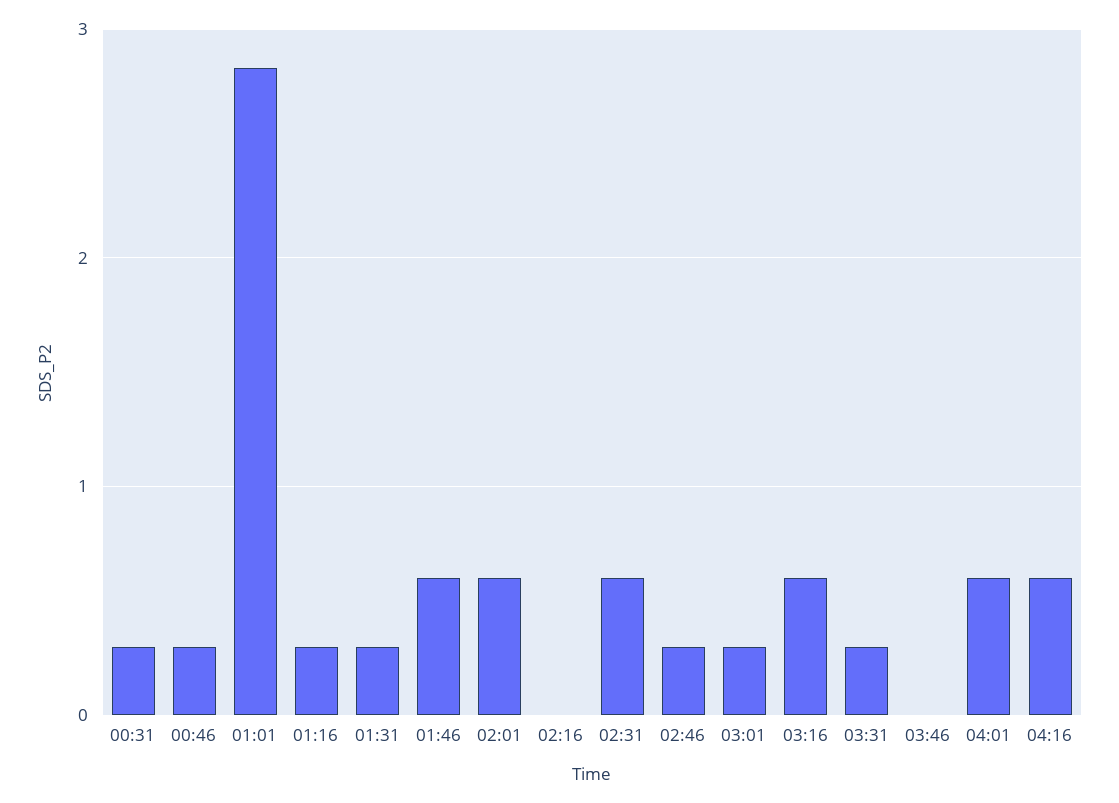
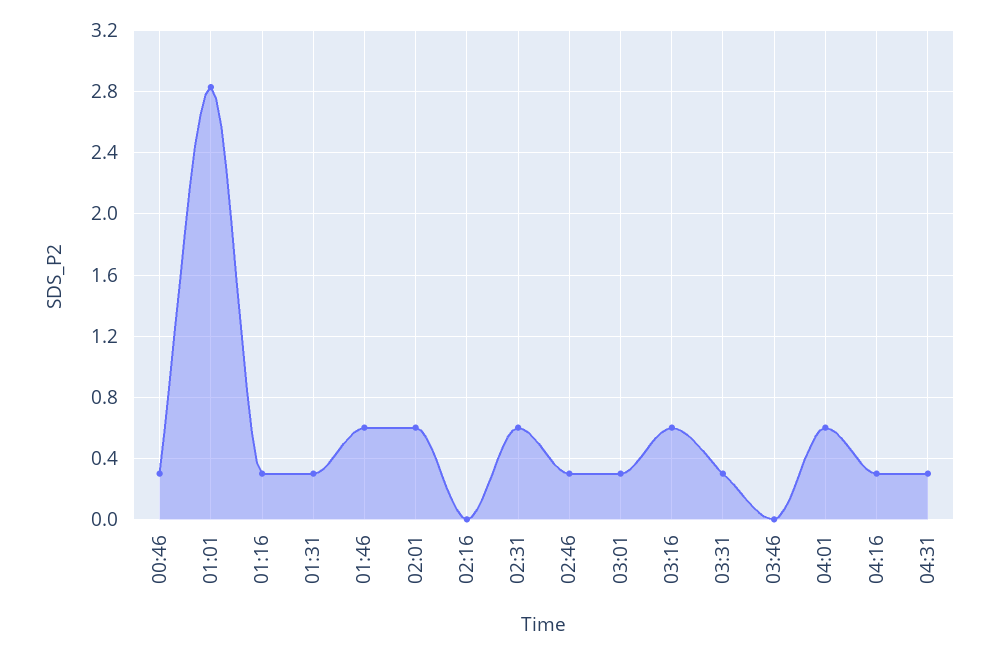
00:31: 0.3 -> none
04:16: 0.6 -> 0.3
04:31: none -> 0.3

